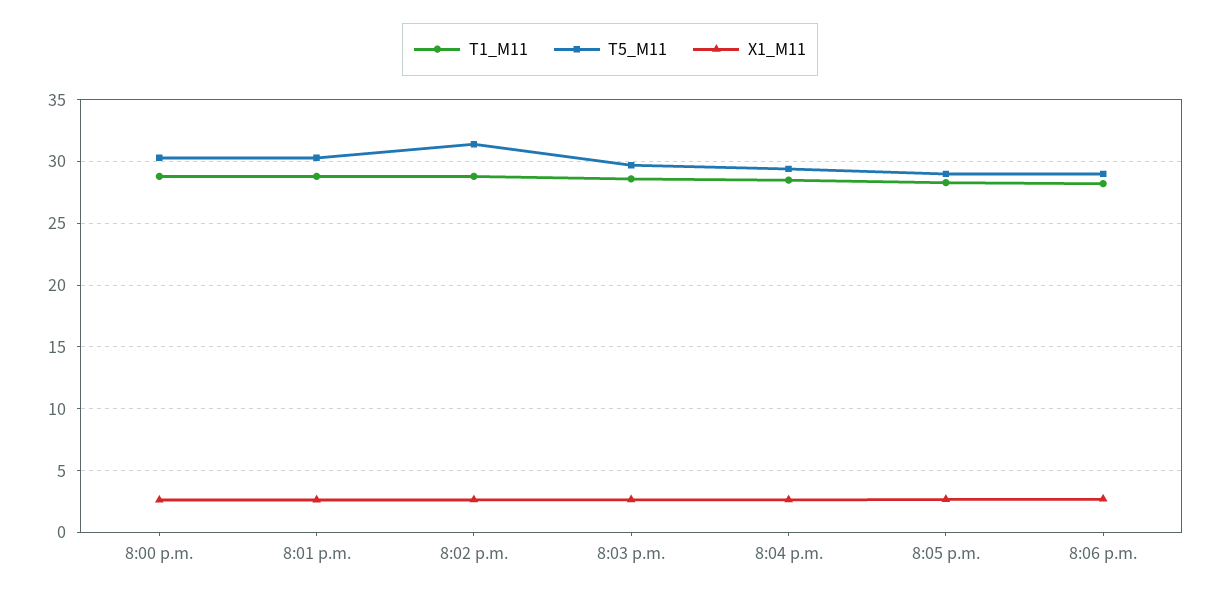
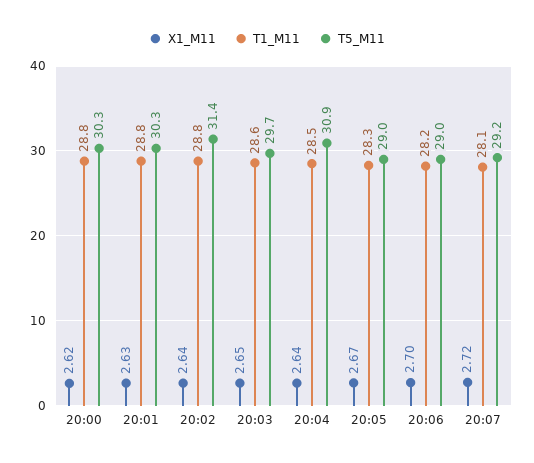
T5_M11, 8:04 p.m.: 29.5 -> 30.9
X1_M11, 20:07: none -> 2.72
T1_M11, 20:07: none -> 28.1
T5_M11, 20:07: none -> 29.2

